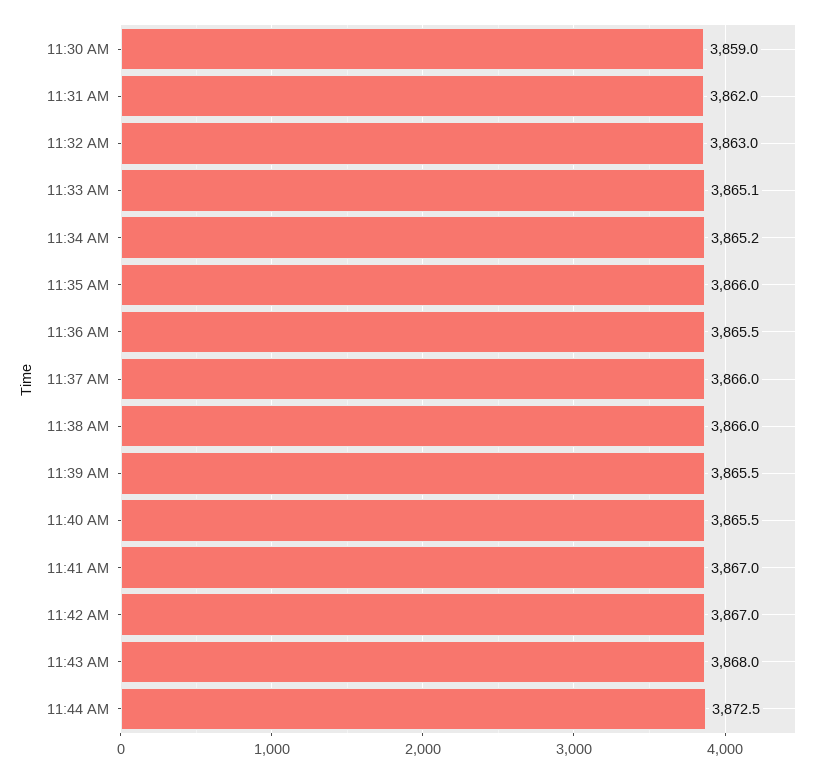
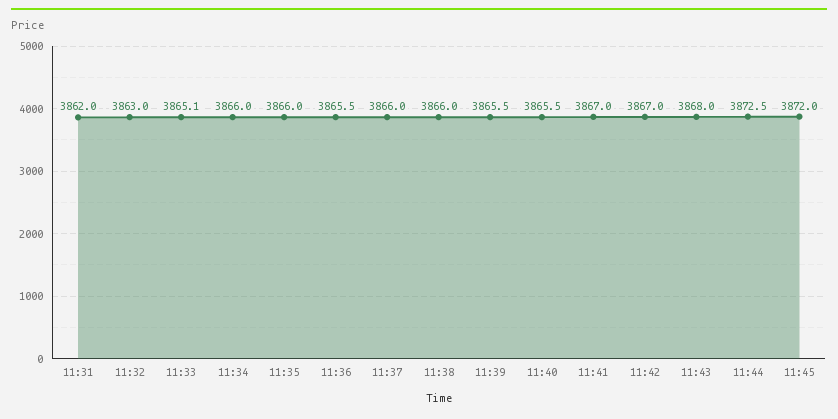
11:30 AM: 3859 -> none
11:34 AM: 3865.2 -> 3866
11:45: none -> 3872

